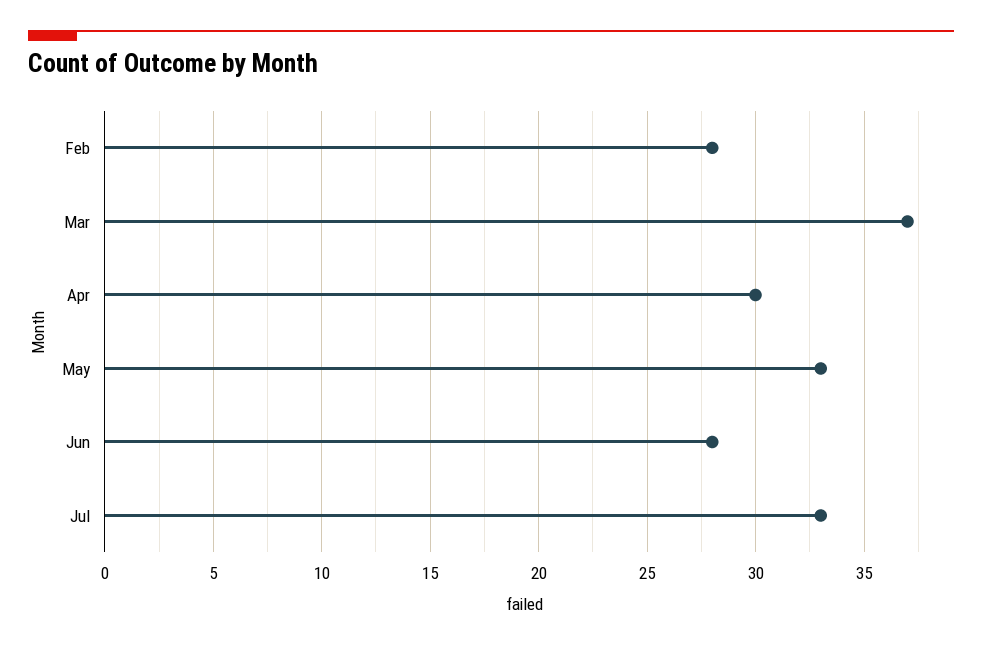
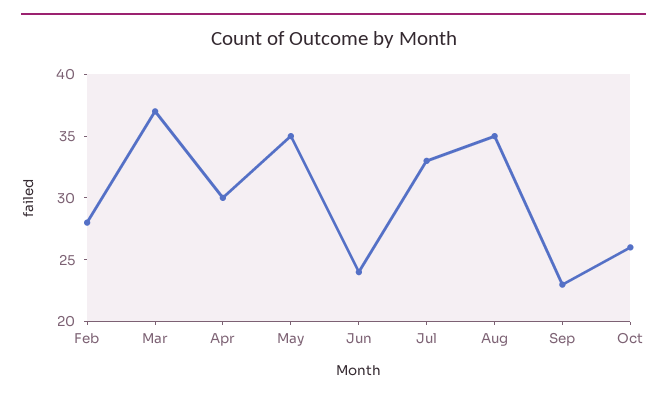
May: 33 -> 35
Jun: 28 -> 24
Aug: none -> 35
Sep: none -> 23
Oct: none -> 26

